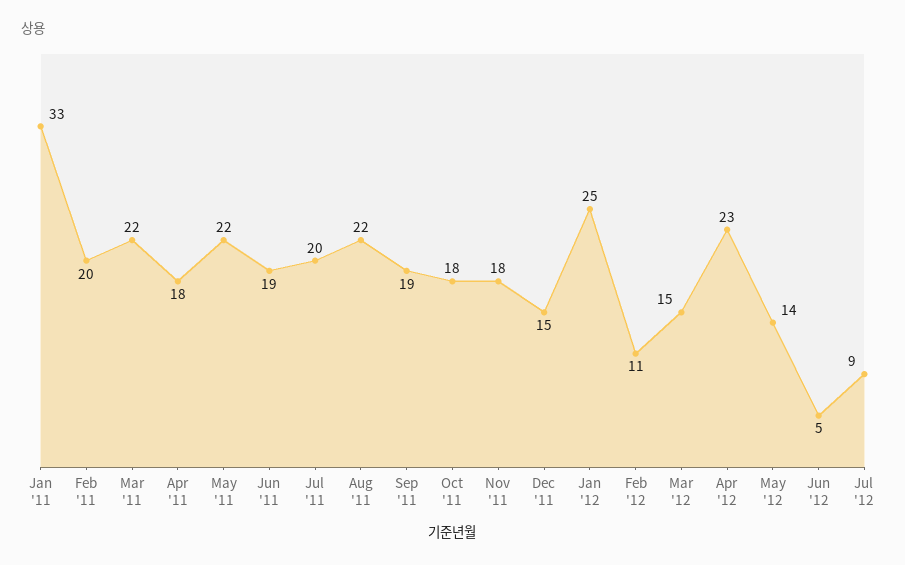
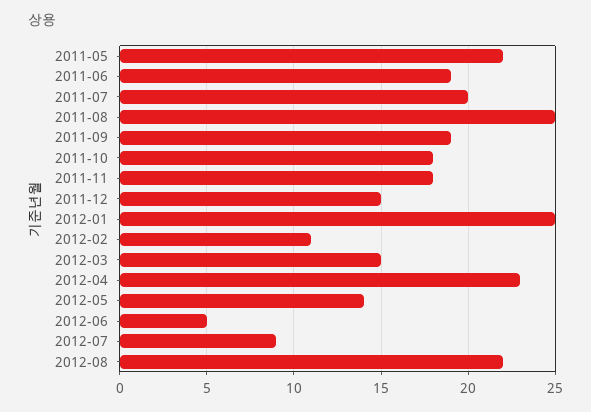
Jan '11: 33 -> none
Feb '11: 20 -> none
Mar '11: 22 -> none
Apr '11: 18 -> none
Aug '11: 22 -> 25
2012-08: none -> 22

